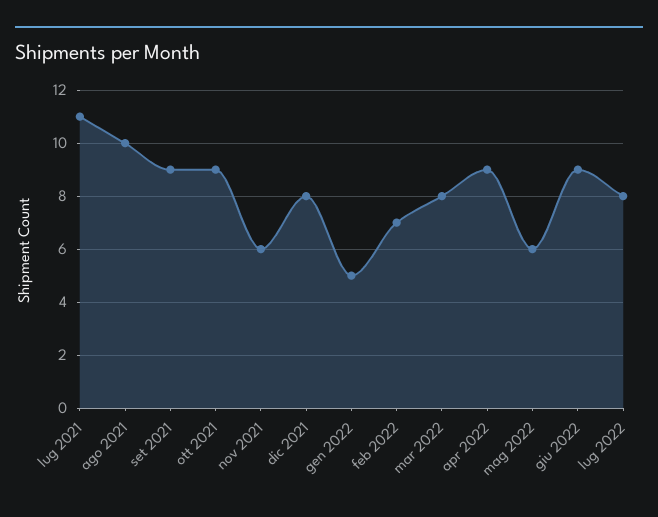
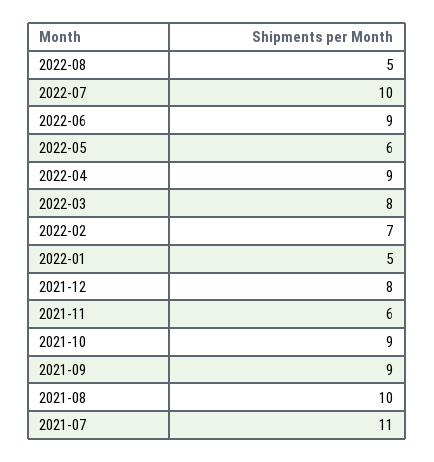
lug 2022: 8 -> 10
2022-08: none -> 5

